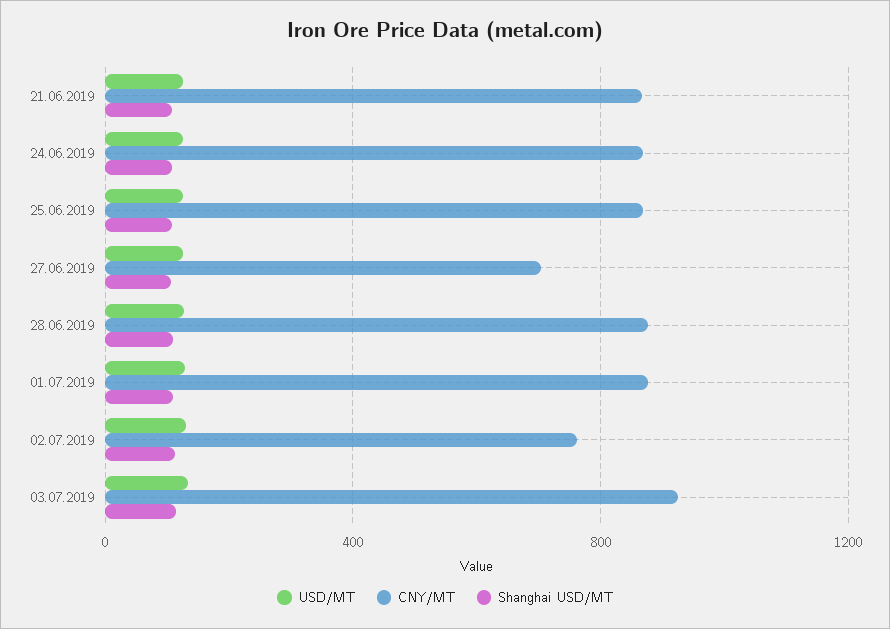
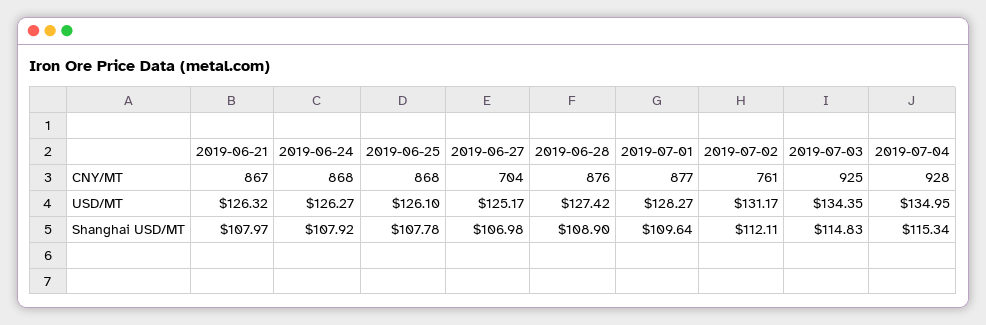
CNY/MT, 2019-07-04: none -> 928
USD/MT, 2019-07-04: none -> 134.95
Shanghai USD/MT, 2019-07-04: none -> 115.34

